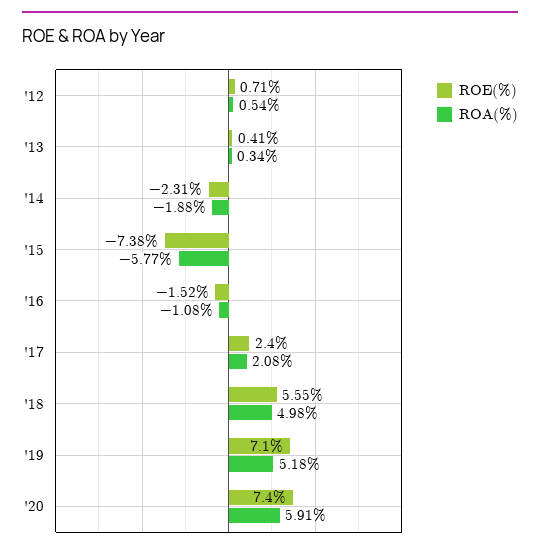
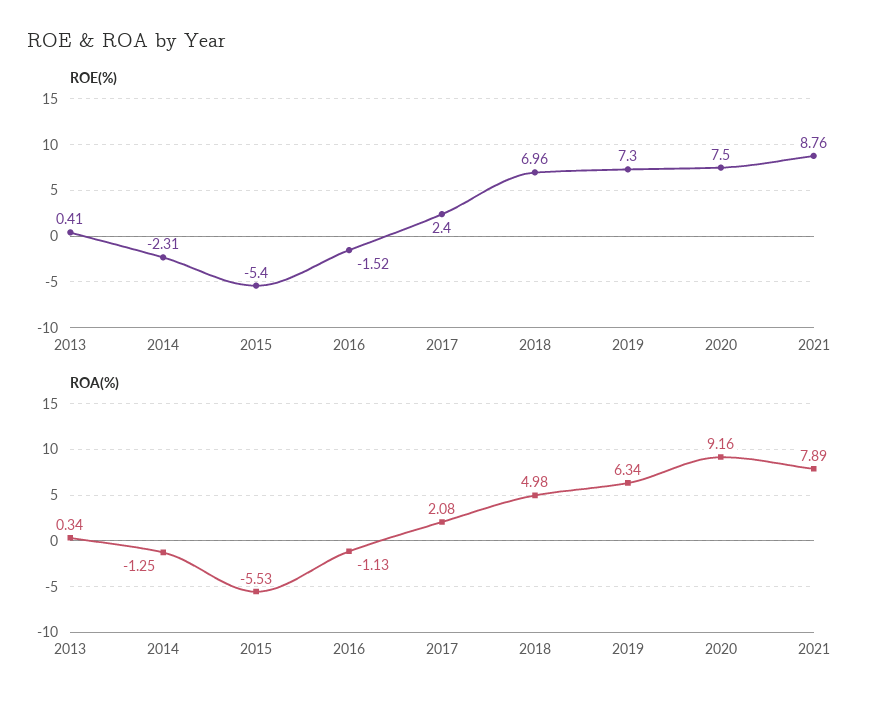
ROE(%), '12: 0.71 -> none
ROA(%), '12: 0.54 -> none
ROA(%), '14: -1.88 -> -1.25
ROE(%), '15: -7.38 -> -5.4
ROA(%), '15: -5.77 -> -5.53
ROA(%), '16: -1.08 -> -1.13
ROE(%), '18: 5.55 -> 6.96
ROE(%), '19: 7.1 -> 7.3
ROA(%), '19: 5.18 -> 6.34
ROE(%), '20: 7.4 -> 7.5
ROA(%), '20: 5.91 -> 9.16
ROE(%), 2021: none -> 8.76
ROA(%), 2021: none -> 7.89

